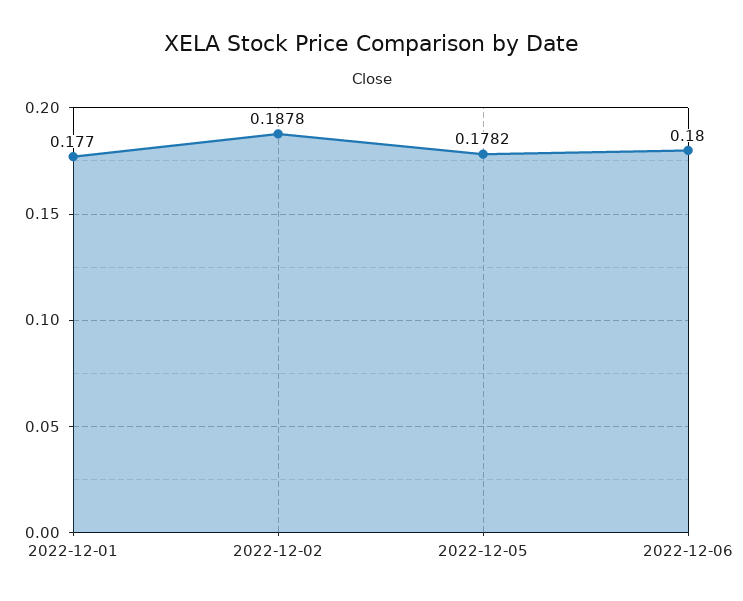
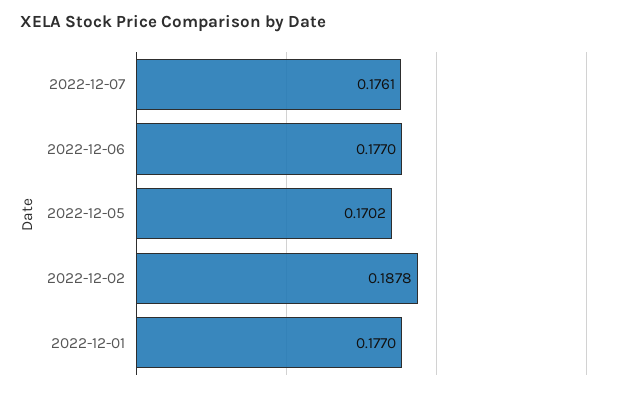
2022-12-05: 0.1782 -> 0.1702
2022-12-06: 0.18 -> 0.177
2022-12-07: none -> 0.1761

